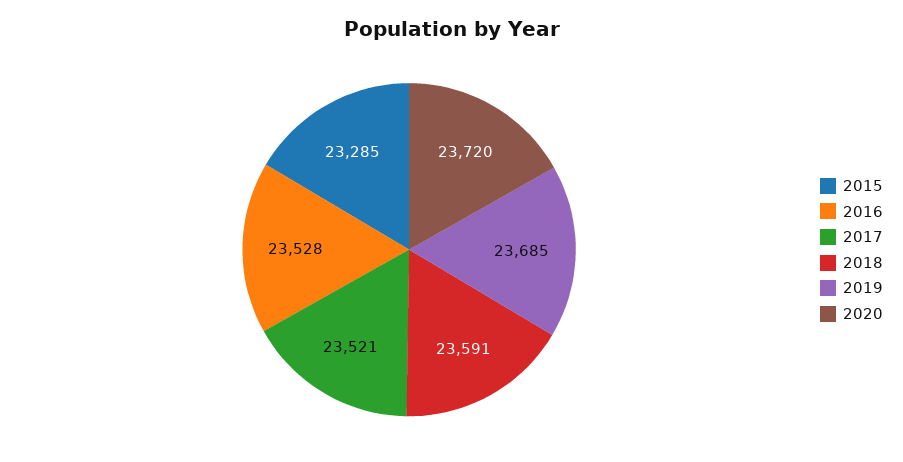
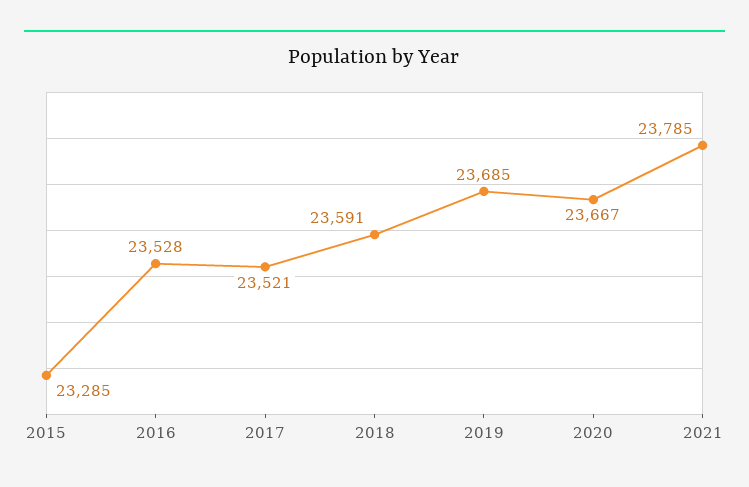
2020: 23720 -> 23667
2021: none -> 23785

